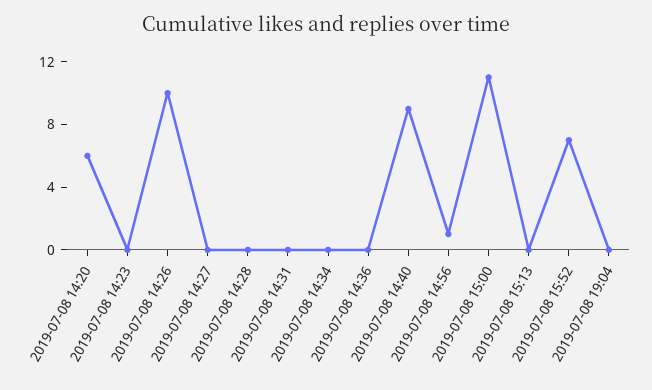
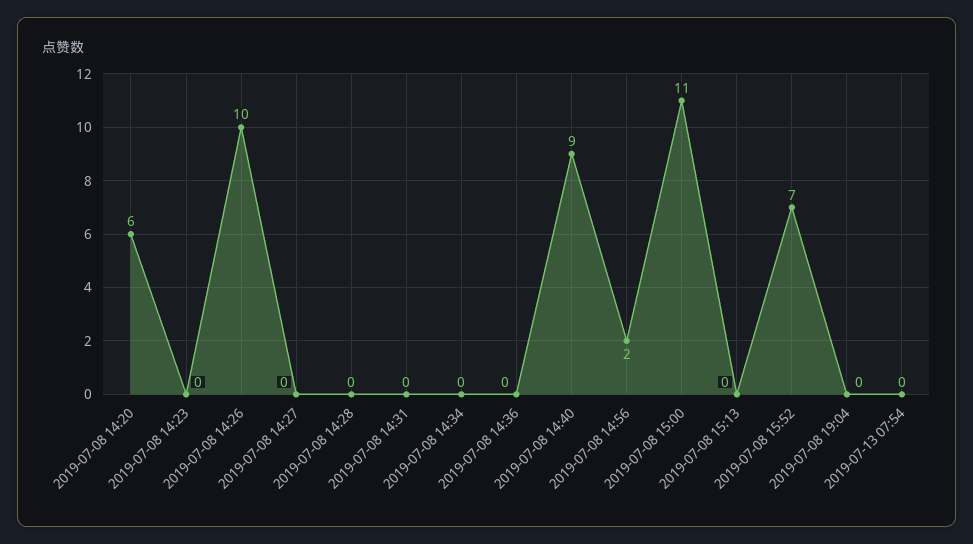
2019-07-08 14:56: 1 -> 2
2019-07-13 07:54: none -> 0

